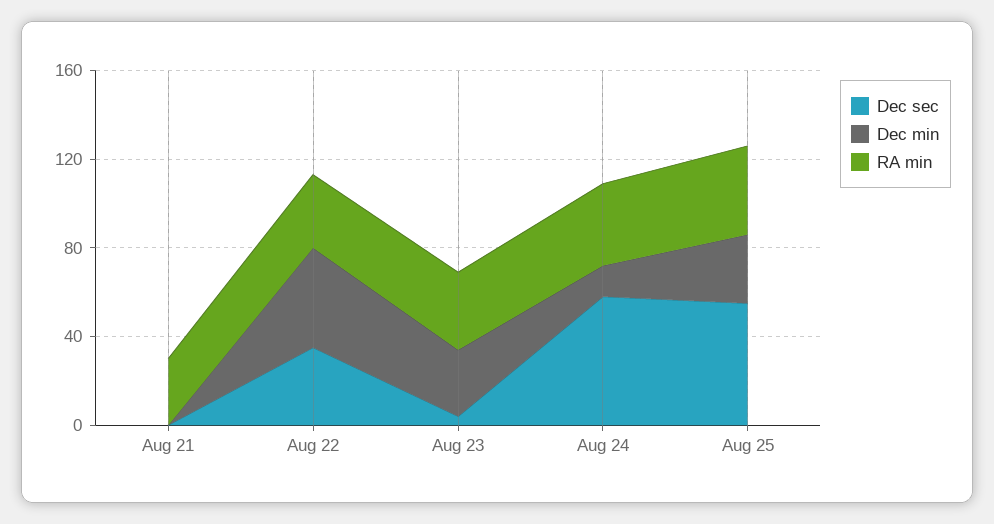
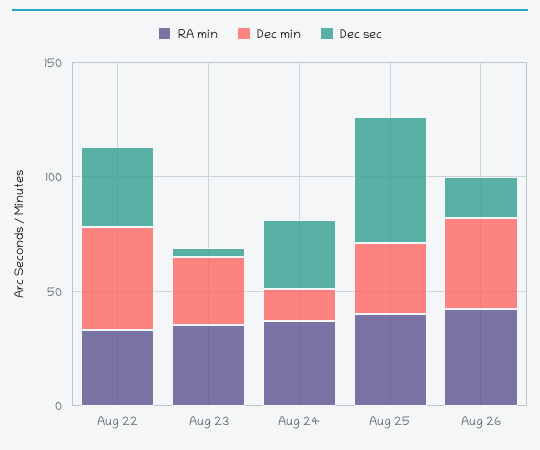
Dec sec, Aug 21: 0 -> none
Dec min, Aug 21: 0 -> none
RA min, Aug 21: 30 -> none
Dec sec, Aug 24: 60 -> 30
RA min, Aug 26: none -> 40
Dec min, Aug 26: none -> 40
Dec sec, Aug 26: none -> 20

